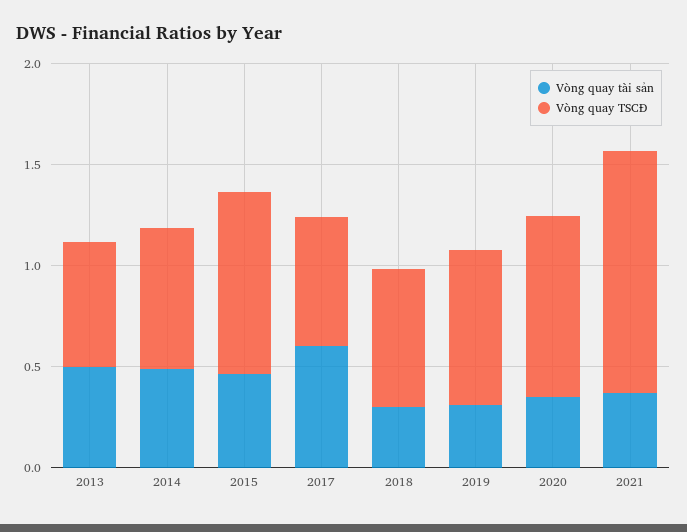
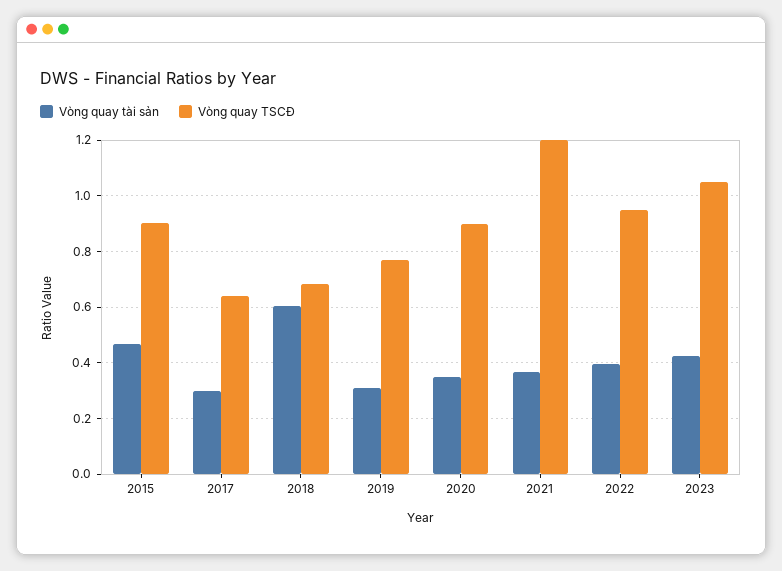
Vòng quay tài sản, 2013: 0.5 -> none
Vòng quay TSCĐ, 2013: 0.6 -> none
Vòng quay tài sản, 2014: 0.5 -> none
Vòng quay TSCĐ, 2014: 0.7 -> none
Vòng quay tài sản, 2017: 0.6 -> 0.3
Vòng quay tài sản, 2018: 0.3 -> 0.6
Vòng quay tài sản, 2022: none -> 0.4
Vòng quay TSCĐ, 2022: none -> 0.95
Vòng quay tài sản, 2023: none -> 0.425
Vòng quay TSCĐ, 2023: none -> 1.05

